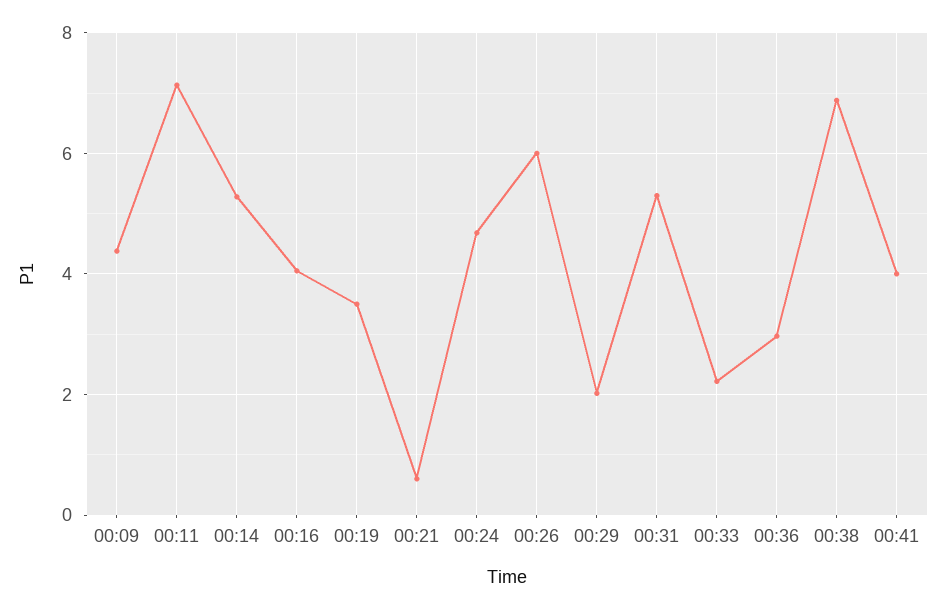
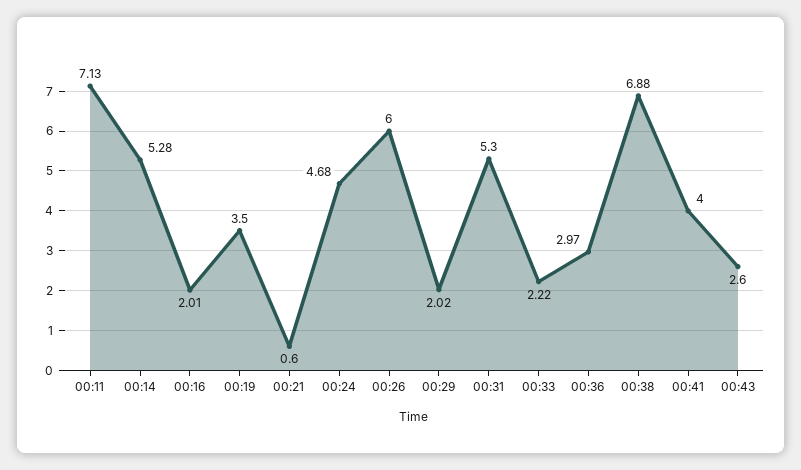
00:09: 4.4 -> none
00:16: 4 -> 2.01
00:43: none -> 2.6

